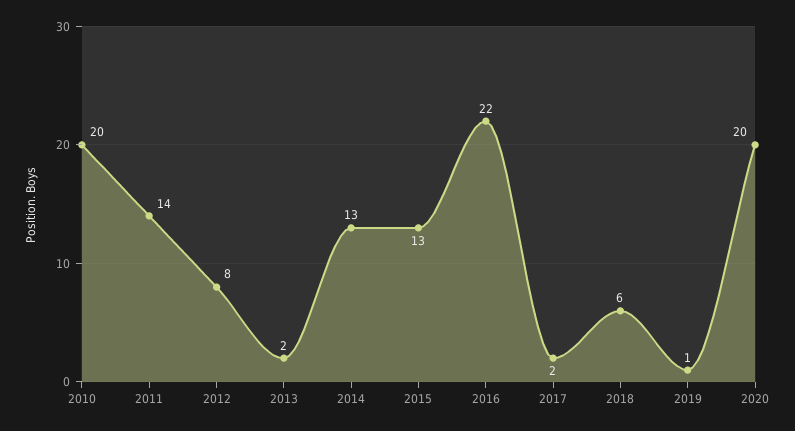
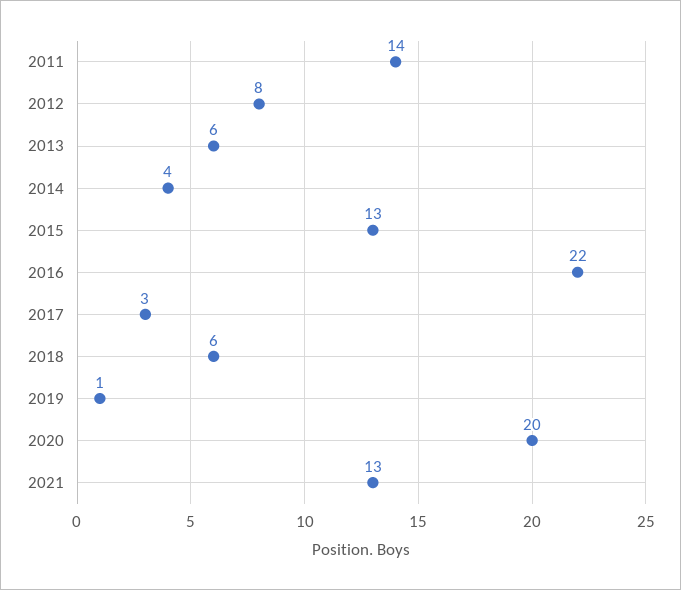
2010: 20 -> none
2013: 2 -> 6
2014: 13 -> 4
2017: 2 -> 3
2021: none -> 13

